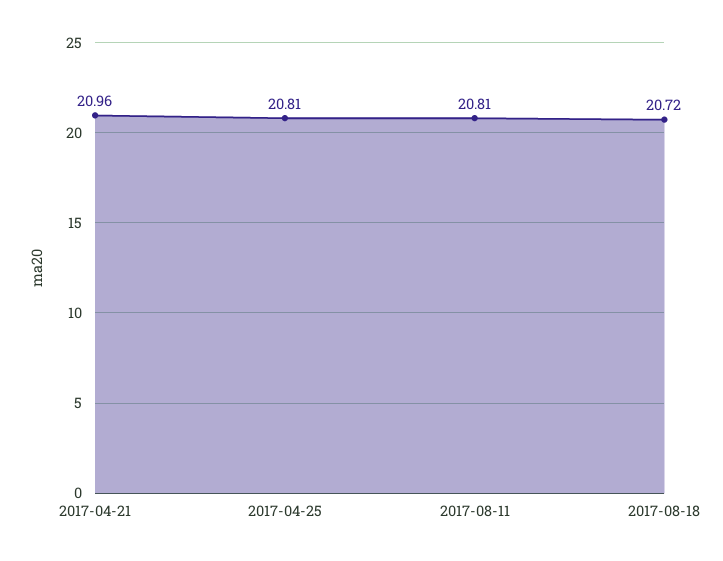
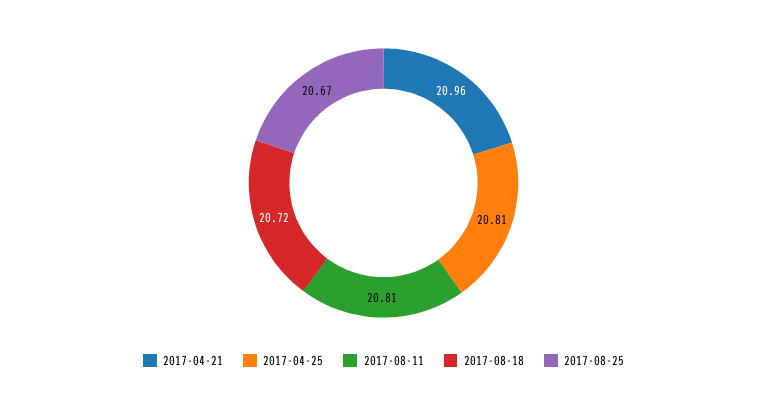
2017-08-25: none -> 20.67

